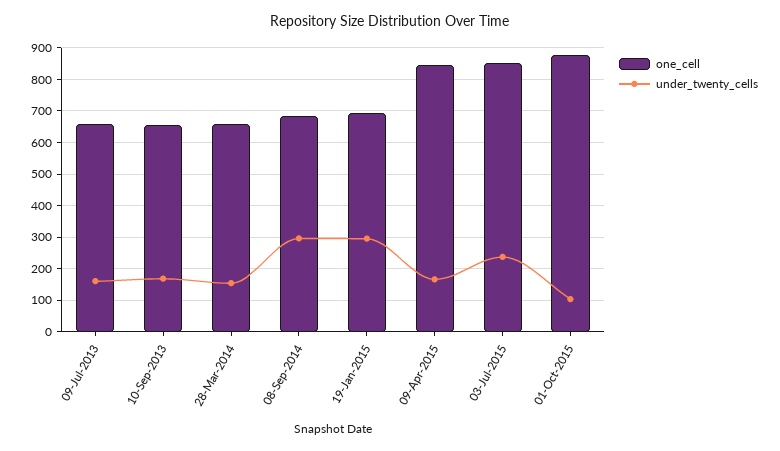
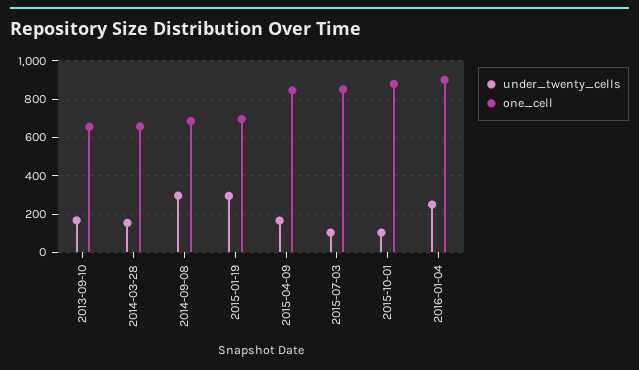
one_cell, 09-Jul-2013: 660 -> none
under_twenty_cells, 09-Jul-2013: 160 -> none
under_twenty_cells, 03-Jul-2015: 240 -> 100
under_twenty_cells, 2016-01-04: none -> 250
one_cell, 2016-01-04: none -> 900

